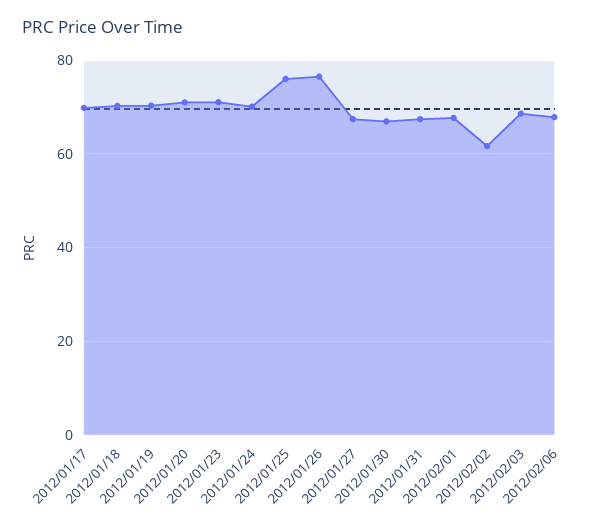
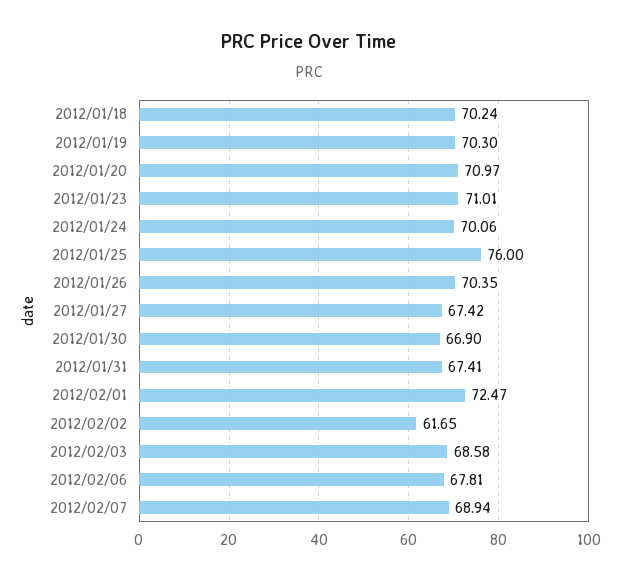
2012/01/17: 70 -> none
2012/01/26: 76 -> 70.35
2012/02/01: 68 -> 72.47
2012/02/07: none -> 68.94

